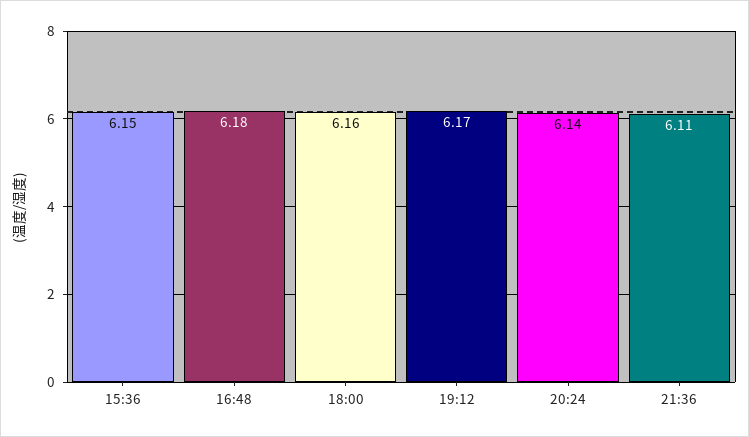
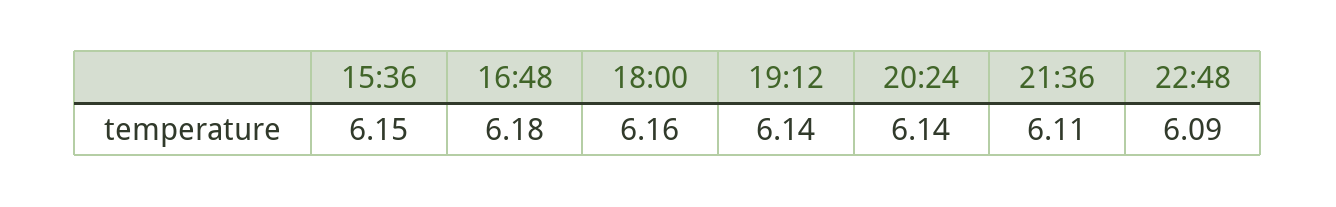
19:12: 6.17 -> 6.14
22:48: none -> 6.09

